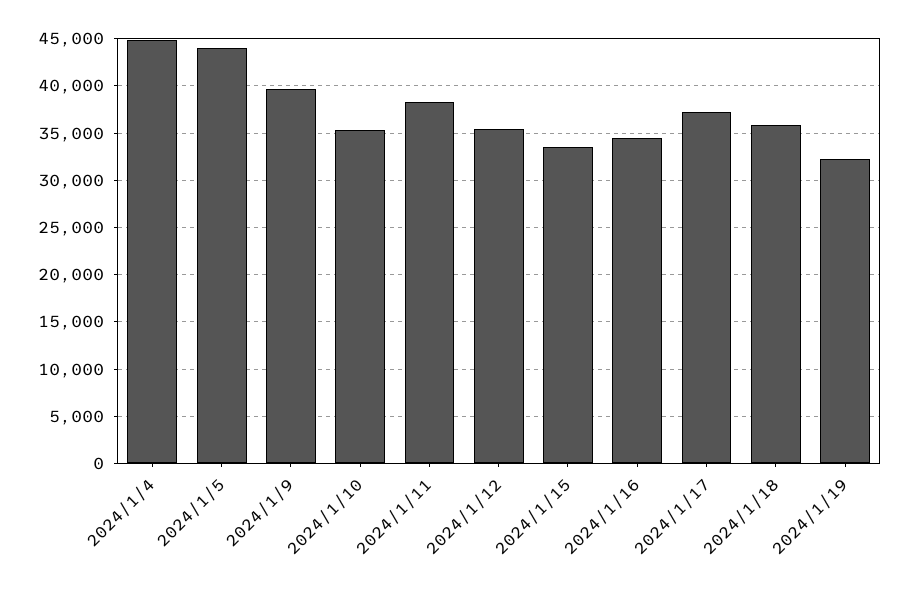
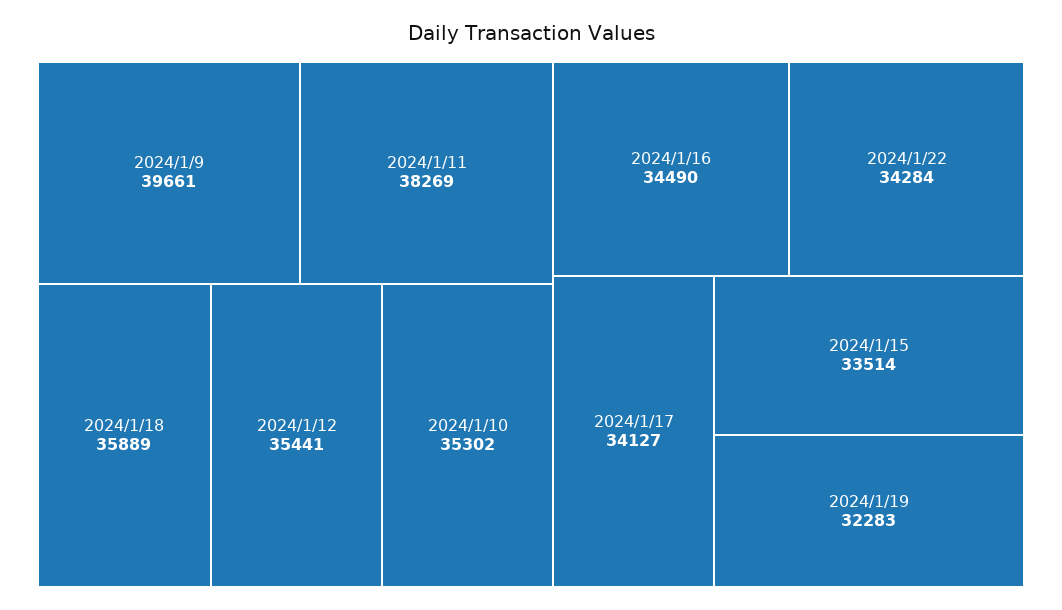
2024/1/4: 45000 -> none
2024/1/5: 44000 -> none
2024/1/17: 37000 -> 34127
2024/1/22: none -> 34284

